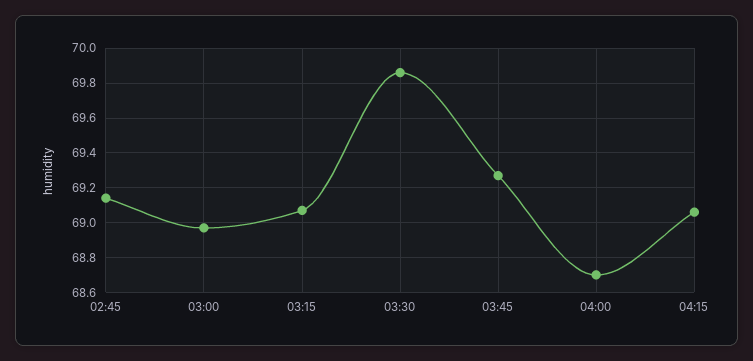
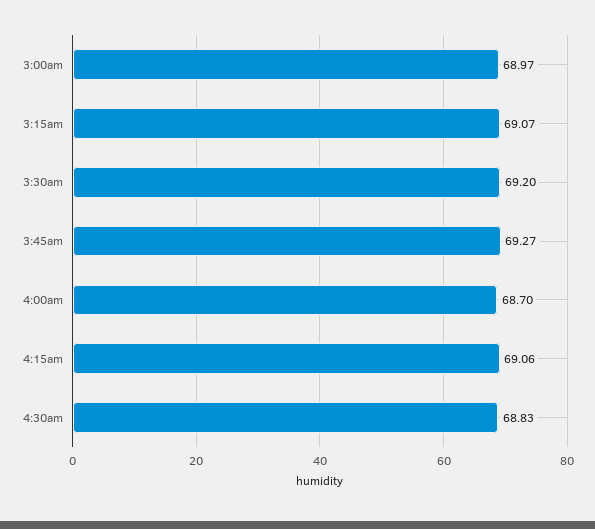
02:45: 69.15 -> none
03:30: 69.85 -> 69.2
4:30am: none -> 68.83

